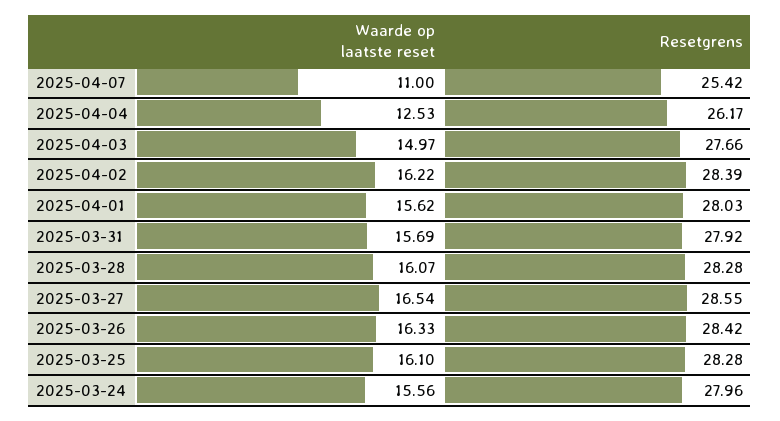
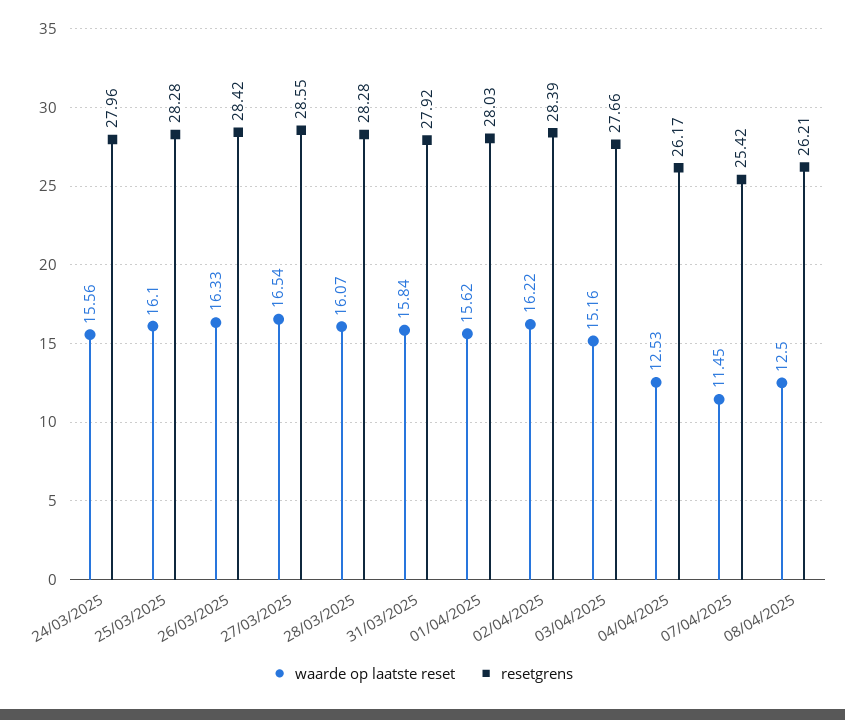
Waarde op laatste reset, 2025-04-07: 11 -> 11.45
Waarde op laatste reset, 2025-04-03: 14.97 -> 15.16
Waarde op laatste reset, 2025-03-31: 15.69 -> 15.84
Waarde op laatste reset, 08/04/2025: none -> 12.5
Resetgrens, 08/04/2025: none -> 26.21

